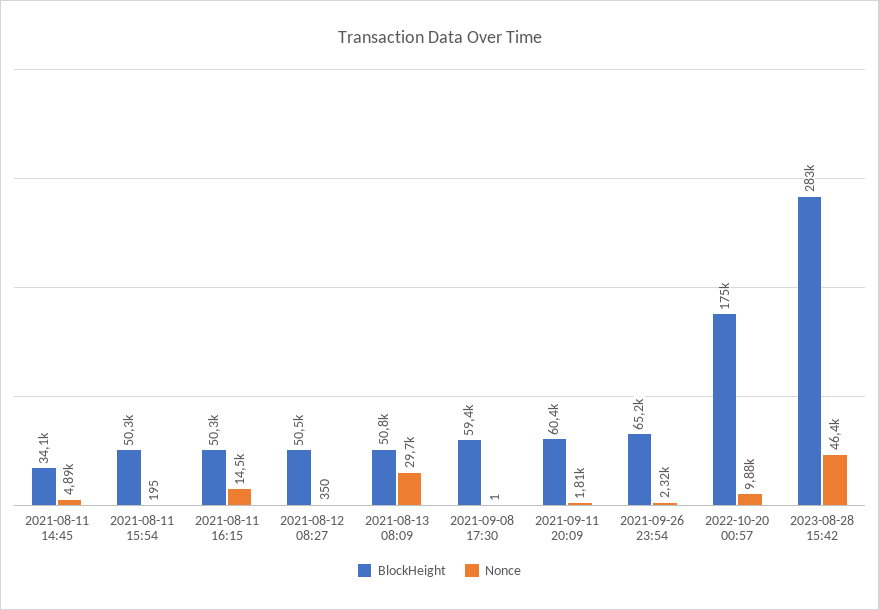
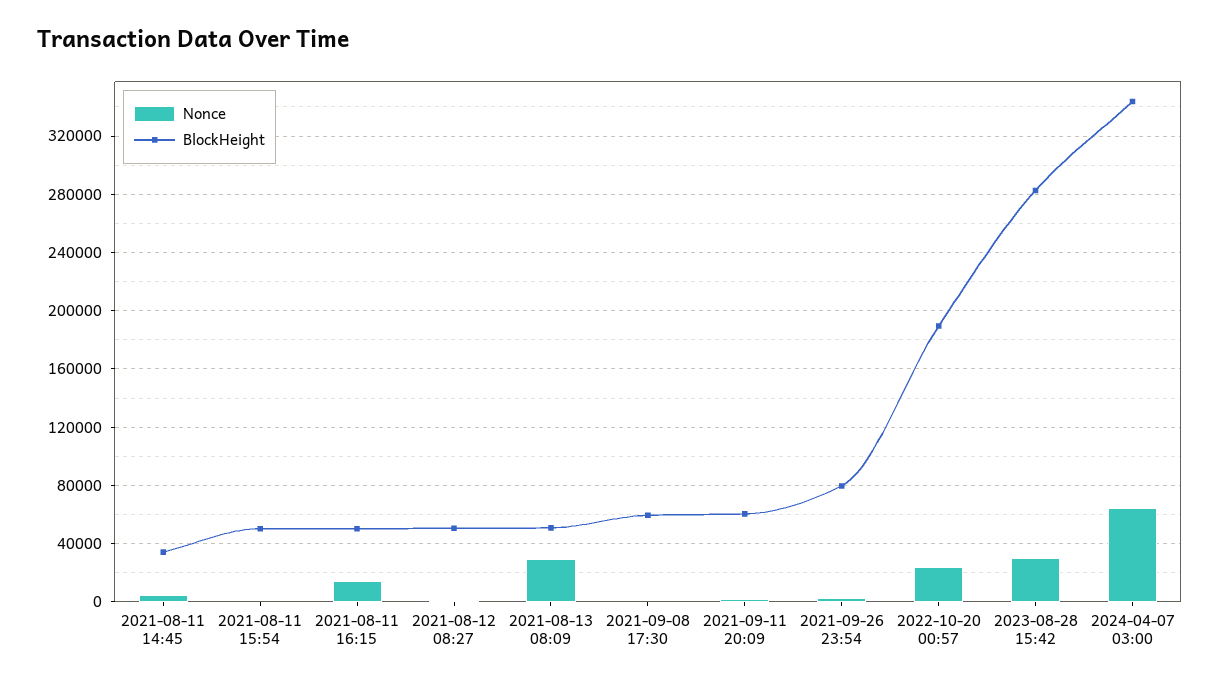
BlockHeight, 2021-09-26 23:54: 65200 -> 80000
BlockHeight, 2022-10-20 00:57: 175000 -> 190000
Nonce, 2022-10-20 00:57: 9880 -> 25000
Nonce, 2023-08-28 15:42: 46400 -> 30000
Nonce, 2024-04-07 03:00: none -> 65000
BlockHeight, 2024-04-07 03:00: none -> 345000

